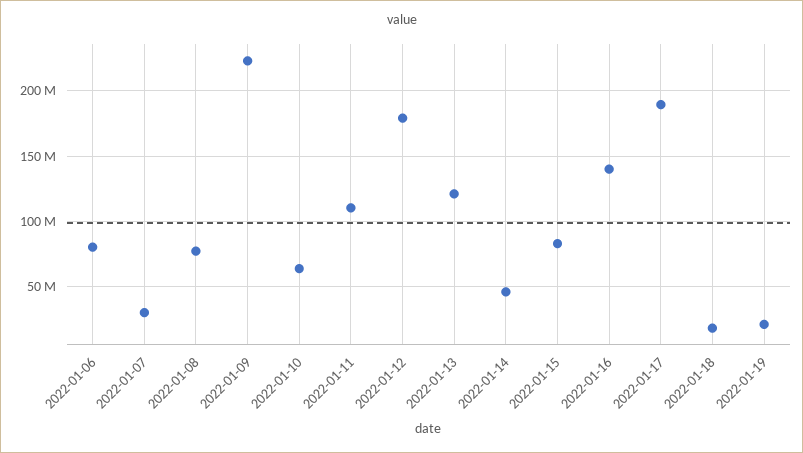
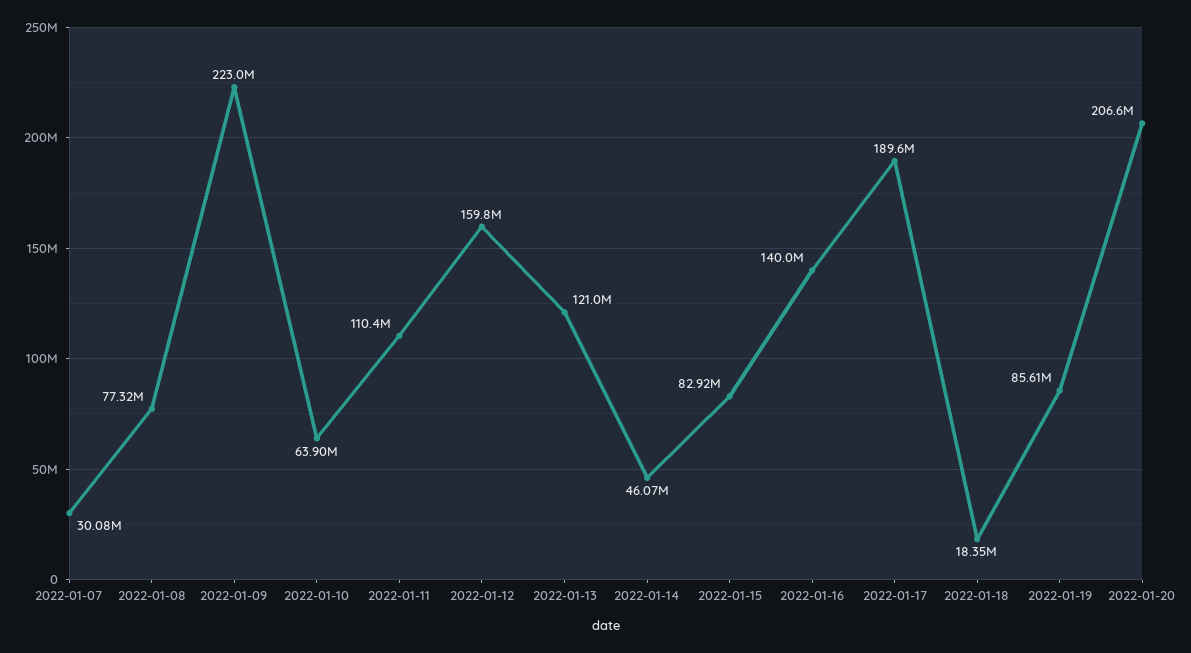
2022-01-06: 80000000 -> none
2022-01-12: 180000000 -> 159800000
2022-01-19: 20000000 -> 85610000
2022-01-20: none -> 206600000

